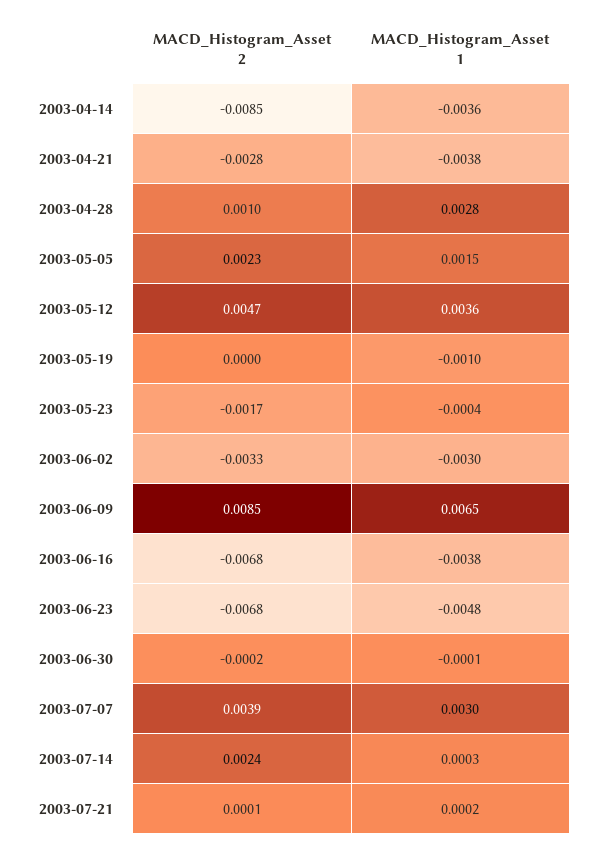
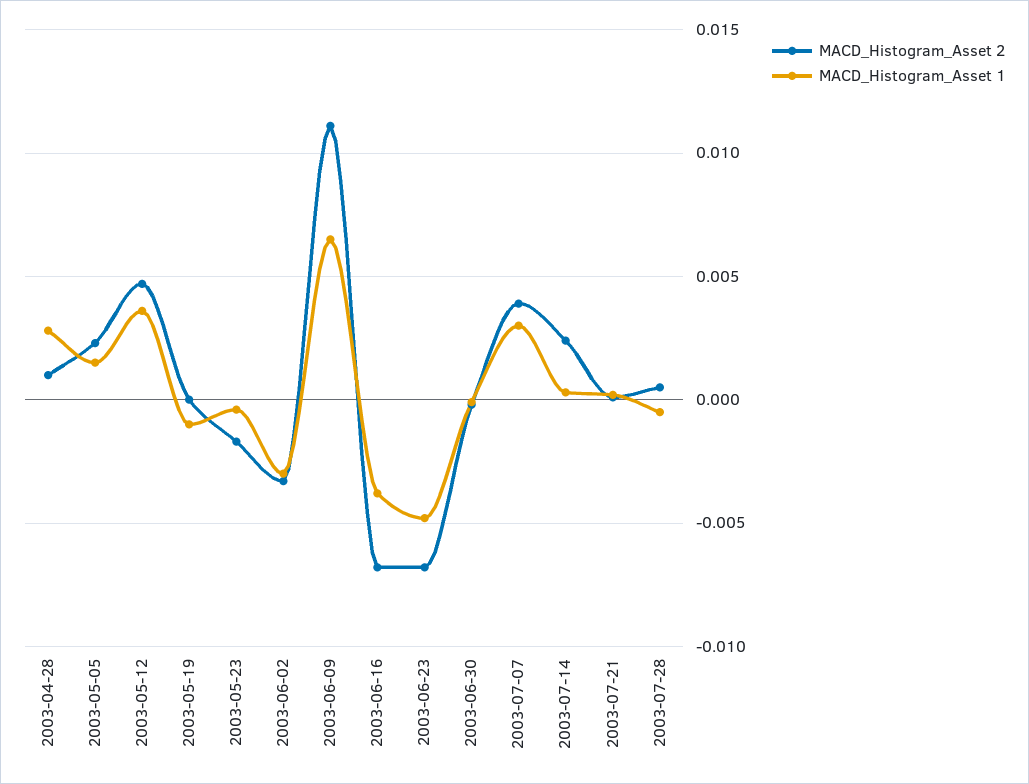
MACD_Histogram_Asset 2, 2003-04-14: -0.0085 -> none
MACD_Histogram_Asset 1, 2003-04-14: -0.0036 -> none
MACD_Histogram_Asset 2, 2003-04-21: -0.0028 -> none
MACD_Histogram_Asset 1, 2003-04-21: -0.0038 -> none
MACD_Histogram_Asset 2, 2003-06-09: 0.0085 -> 0.011
MACD_Histogram_Asset 2, 2003-07-28: none -> 0.0005
MACD_Histogram_Asset 1, 2003-07-28: none -> -0.0005

